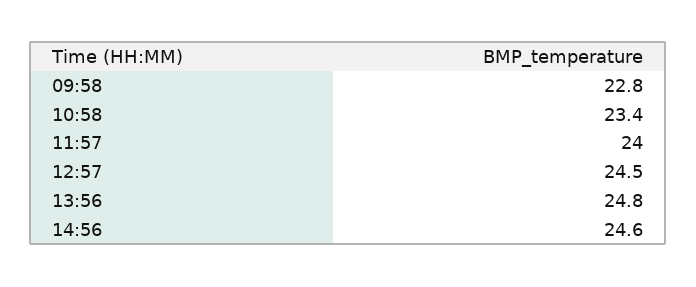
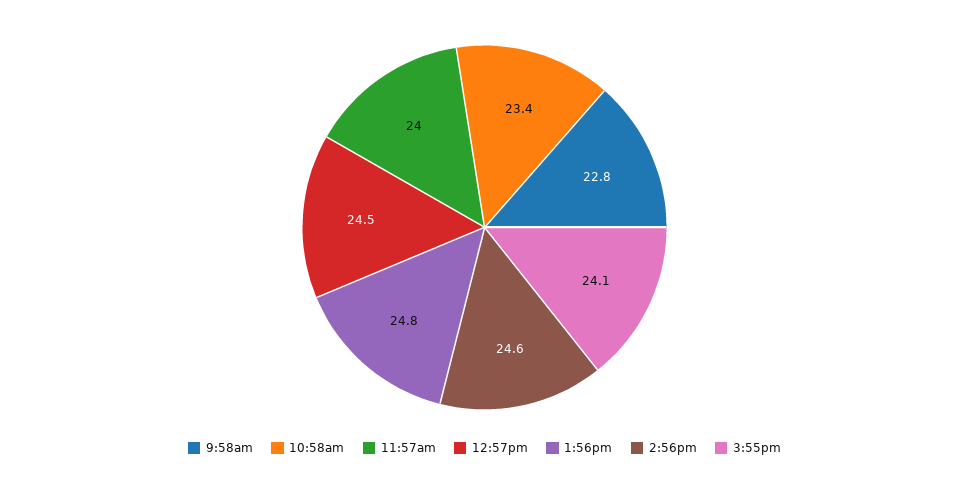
3:55pm: none -> 24.1

